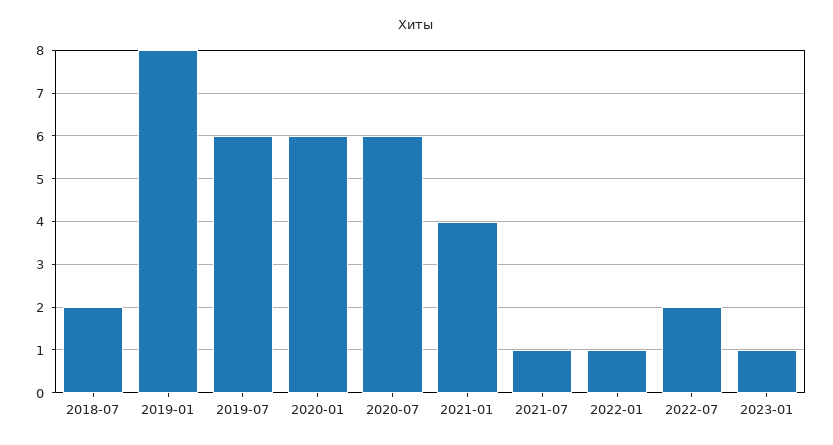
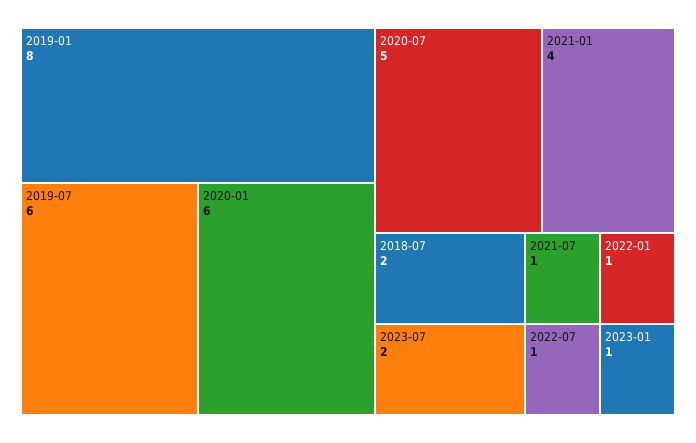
2020-07: 6 -> 5
2022-07: 2 -> 1
2023-07: none -> 2

